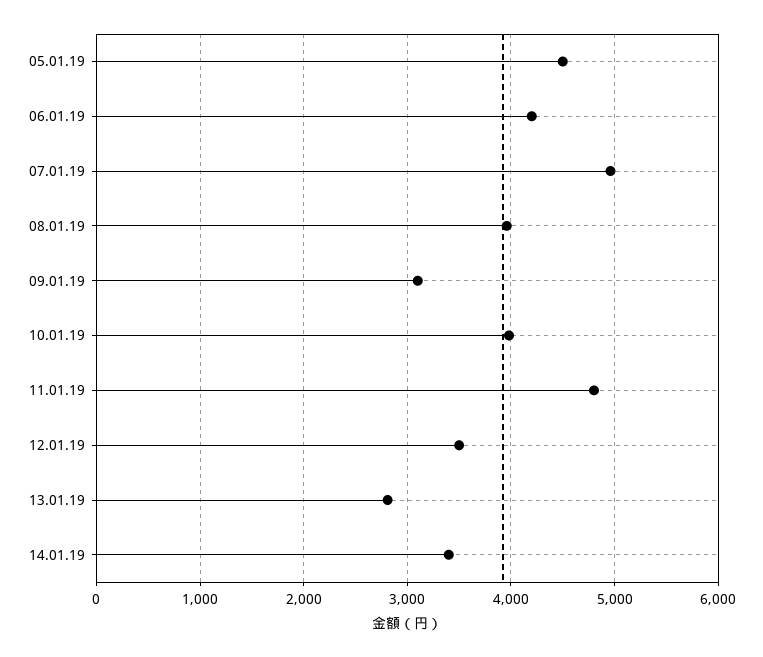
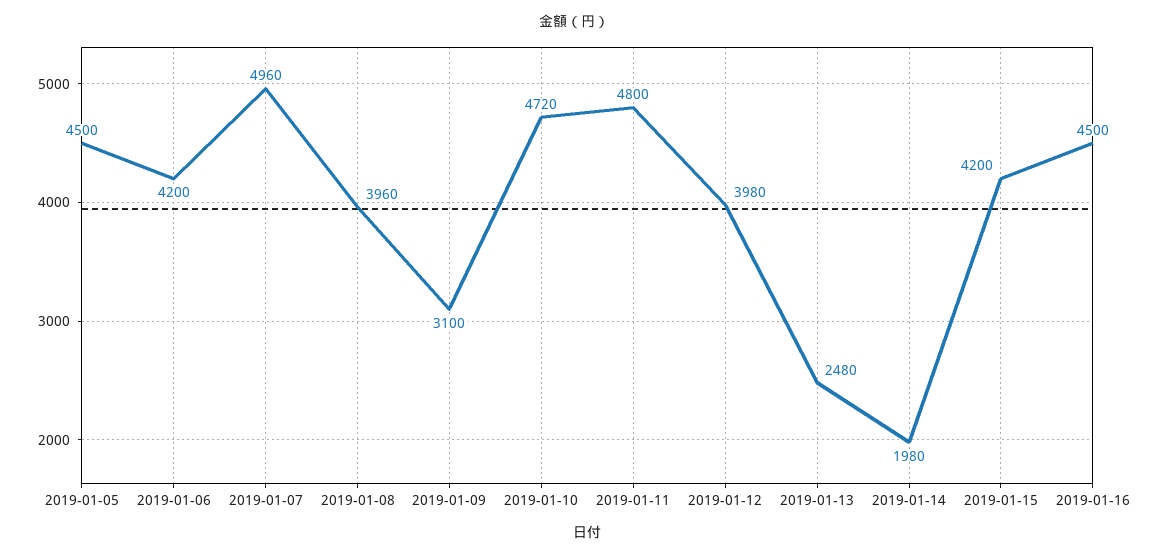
10.01.19: 4000 -> 4720
12.01.19: 3500 -> 3980
13.01.19: 2800 -> 2480
14.01.19: 3400 -> 1980
2019-01-15: none -> 4200
2019-01-16: none -> 4500

